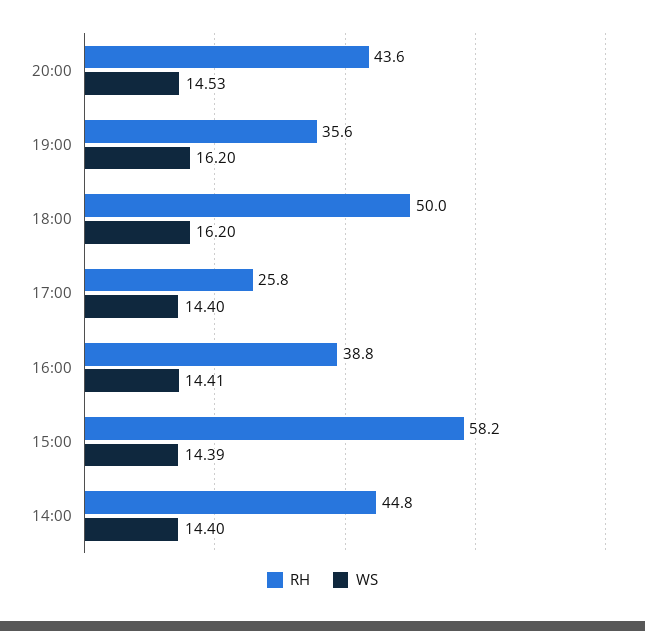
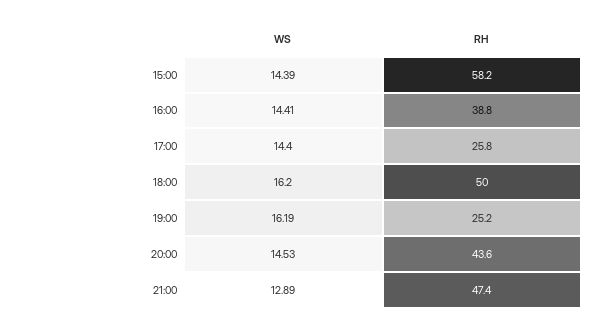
RH, 19:00: 35.6 -> 25.2
WS, 19:00: 16.2 -> 16.19
RH, 14:00: 44.8 -> none
WS, 14:00: 14.4 -> none
WS, 21:00: none -> 12.89
RH, 21:00: none -> 47.4

